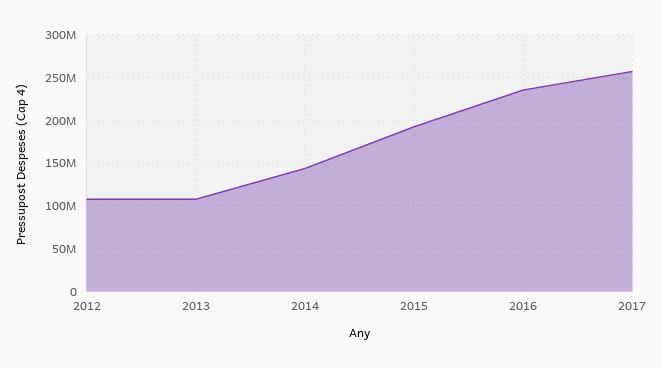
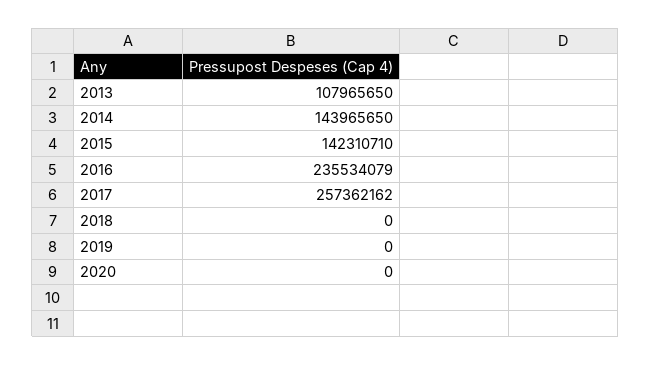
2012: 110000000 -> none
2015: 190000000 -> 142310710
2018: none -> 0
2019: none -> 0
2020: none -> 0

